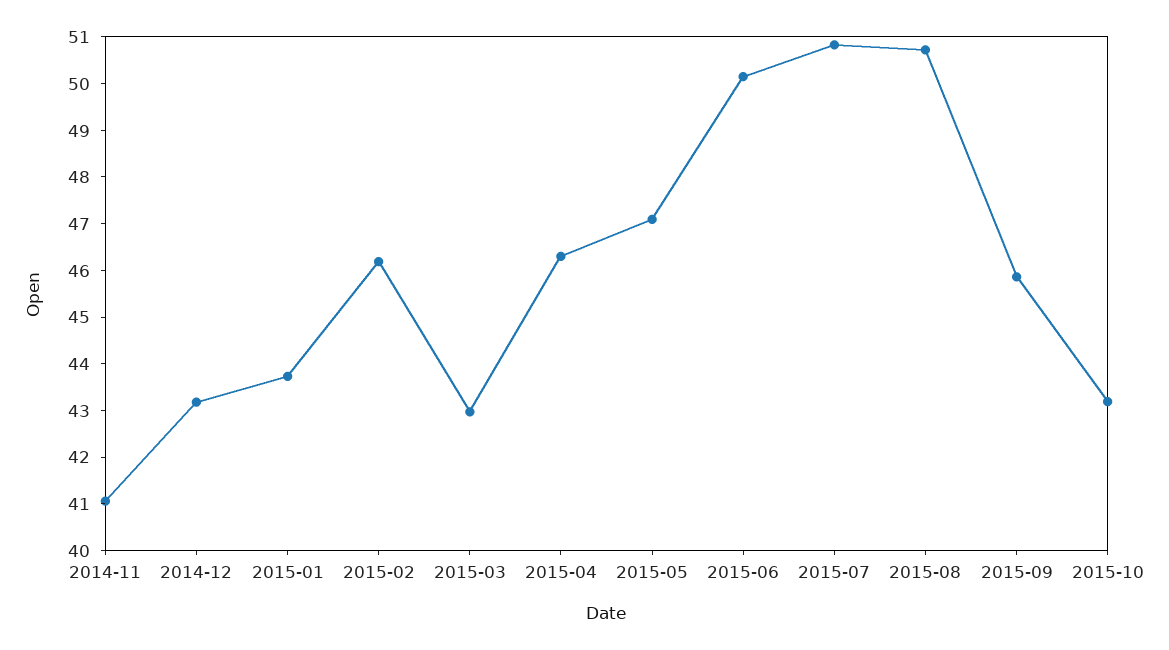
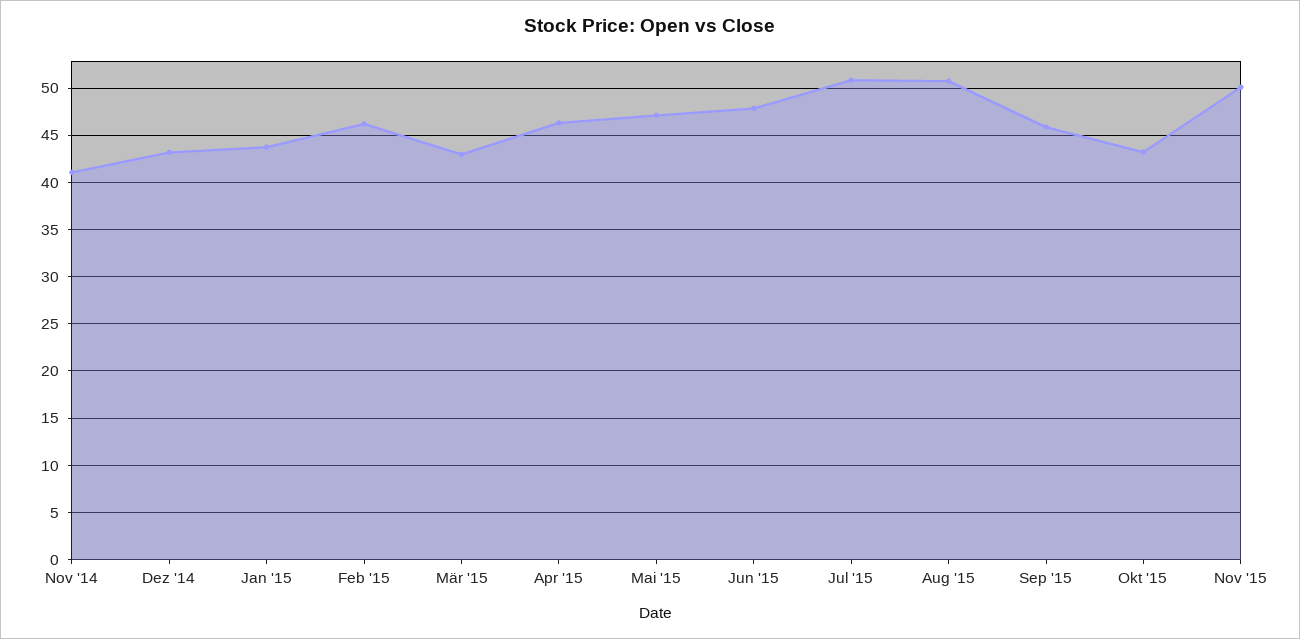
2015-06: 50.2 -> 48
Nov '15: none -> 50

